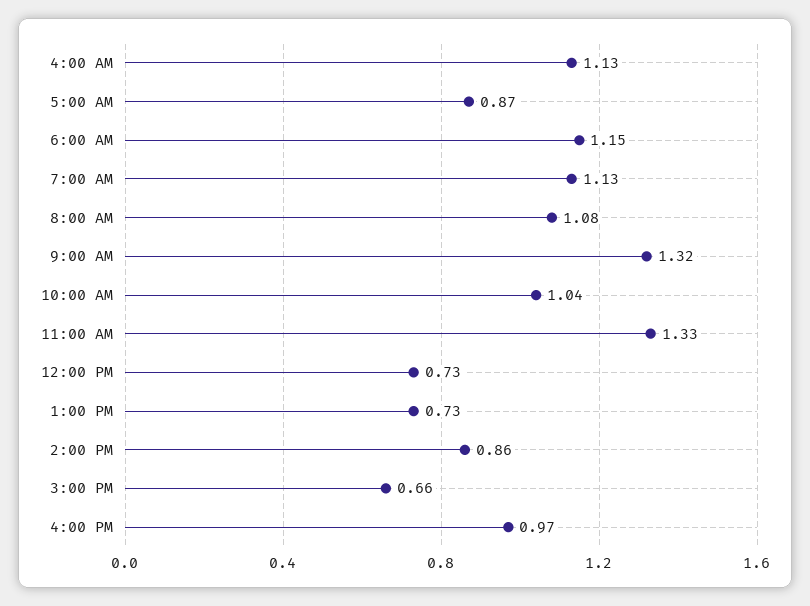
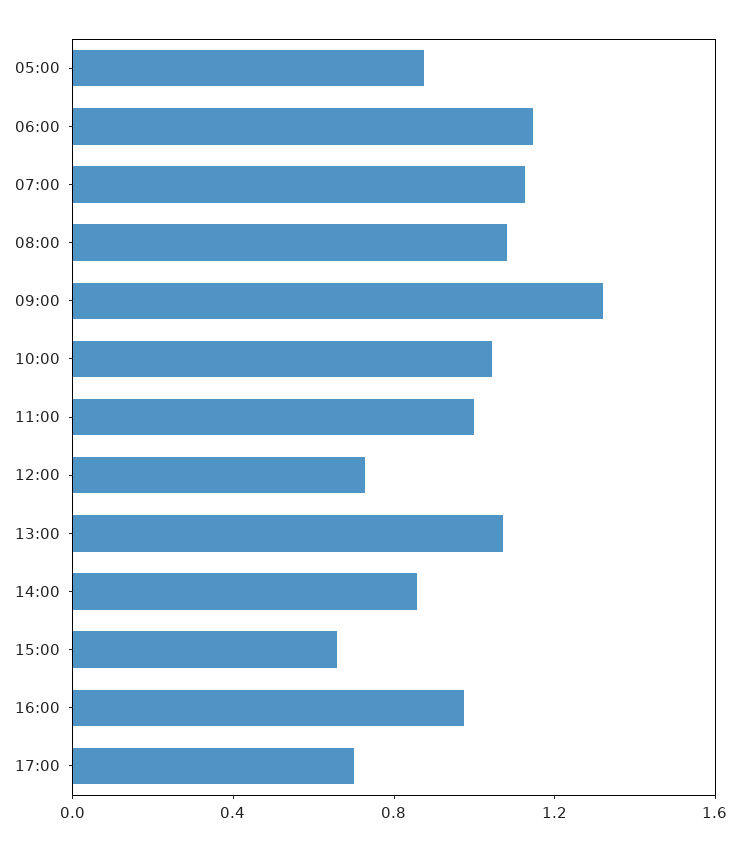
4:00 AM: 1.13 -> none
11:00 AM: 1.33 -> 1
1:00 PM: 0.73 -> 1.1
17:00: none -> 0.7

